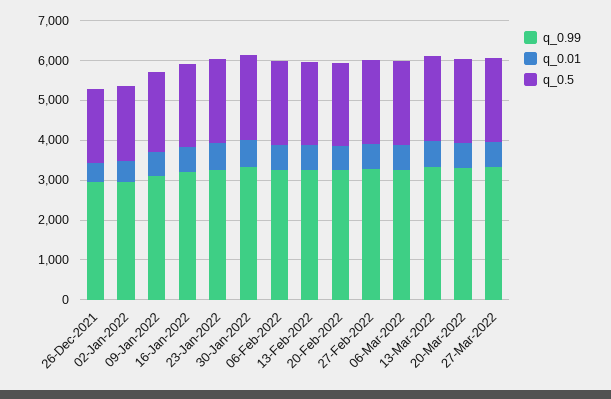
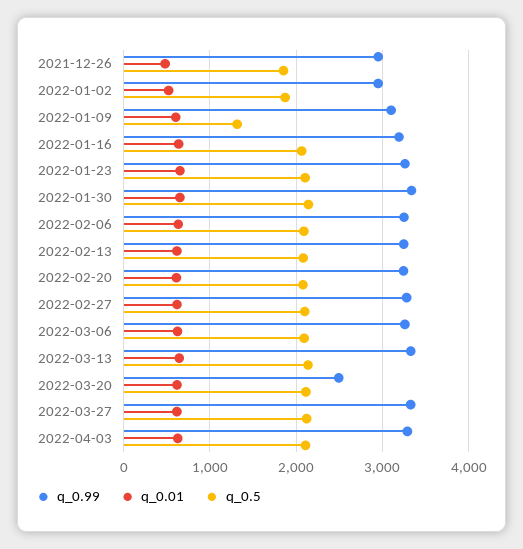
q_0.5, 09-Jan-2022: 2000 -> 1300
q_0.99, 20-Mar-2022: 3250 -> 2500
q_0.99, 2022-04-03: none -> 3300
q_0.01, 2022-04-03: none -> 600
q_0.5, 2022-04-03: none -> 2100

